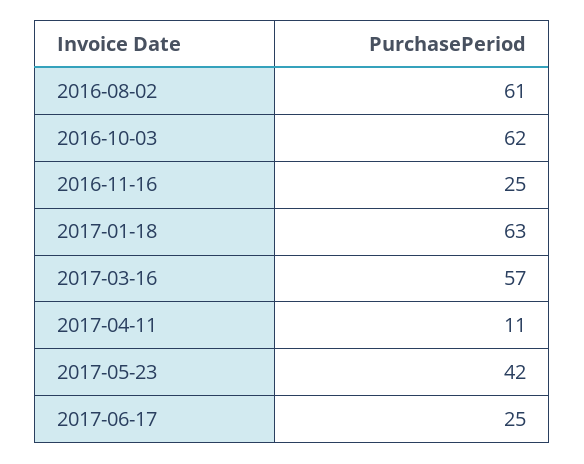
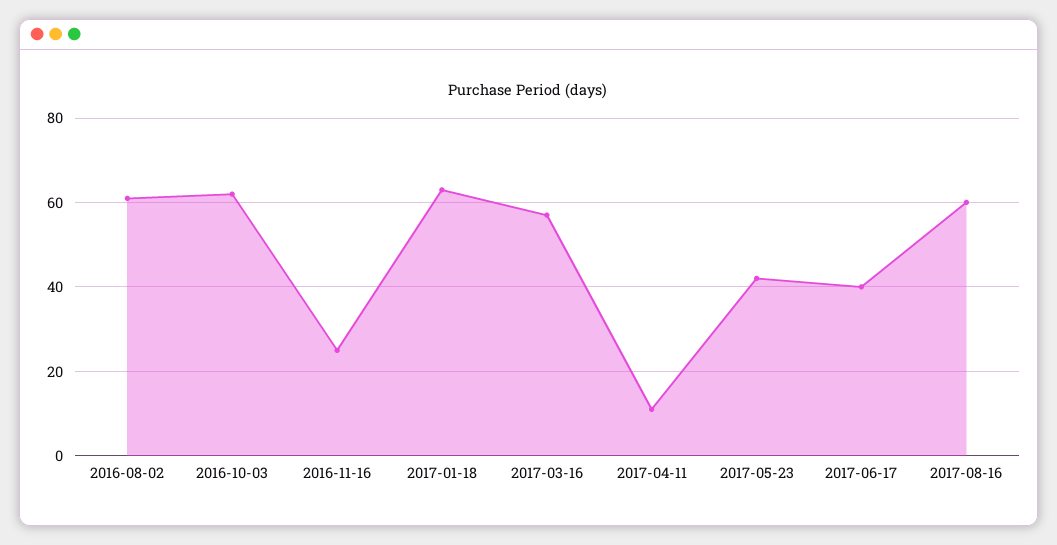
2017-06-17: 25 -> 40
2017-08-16: none -> 60

